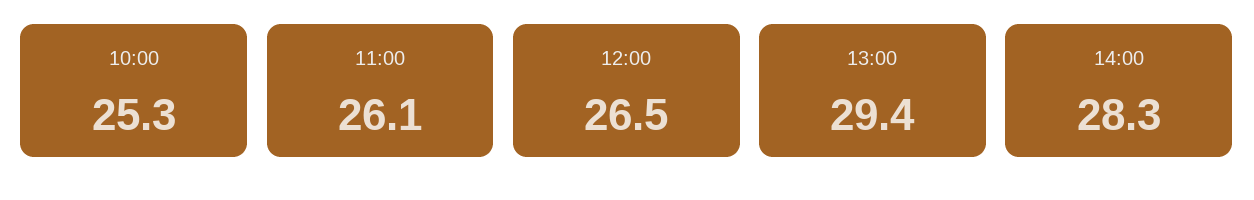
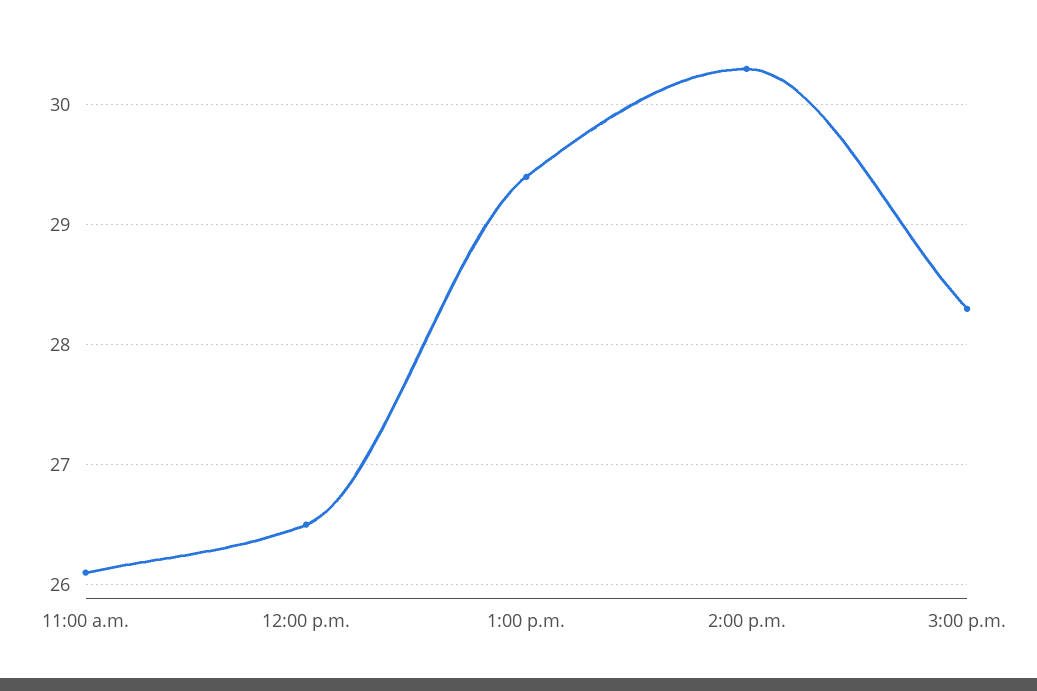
10:00: 25.3 -> none
14:00: 28.3 -> 30.3
3:00 p.m.: none -> 28.3

